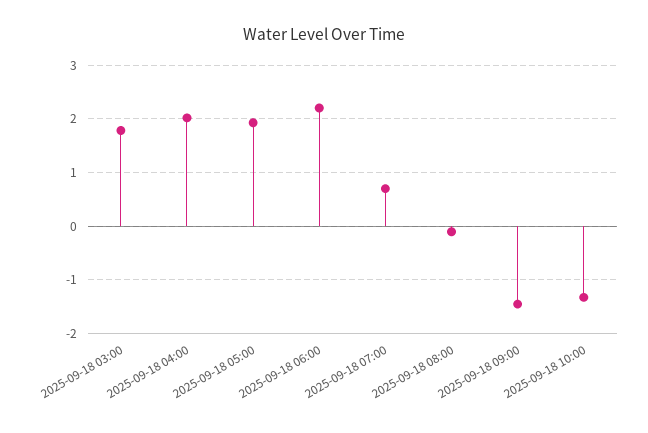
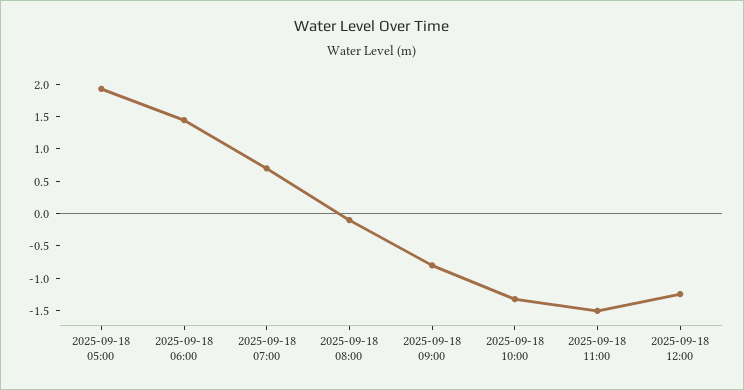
2025-09-18 03:00: 1.8 -> none
2025-09-18 04:00: 2 -> none
2025-09-18 06:00: 2.2 -> 1.5
2025-09-18 09:00: -1.4 -> -0.75
2025-09-18 11:00: none -> -1.5
2025-09-18 12:00: none -> -1.25

